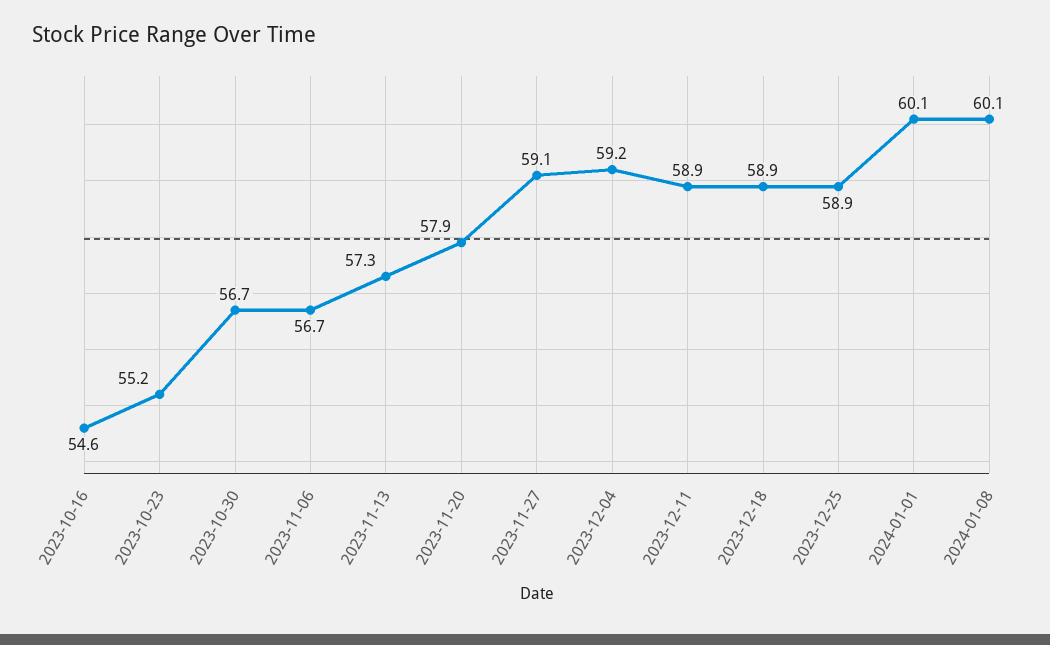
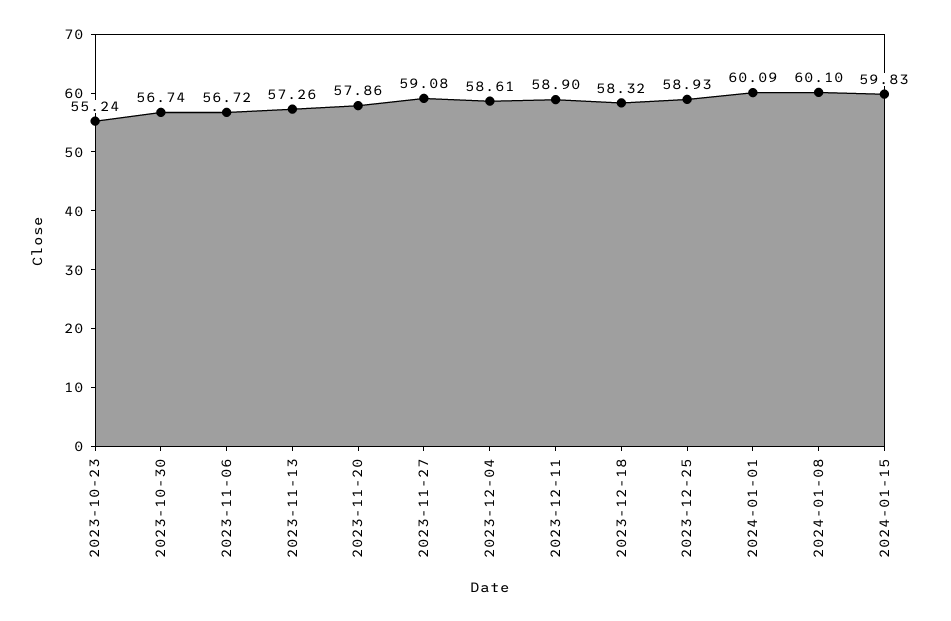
2023-10-16: 54.6 -> none
2023-12-04: 59.2 -> 58.61
2023-12-18: 58.9 -> 58.32
2024-01-15: none -> 59.83

